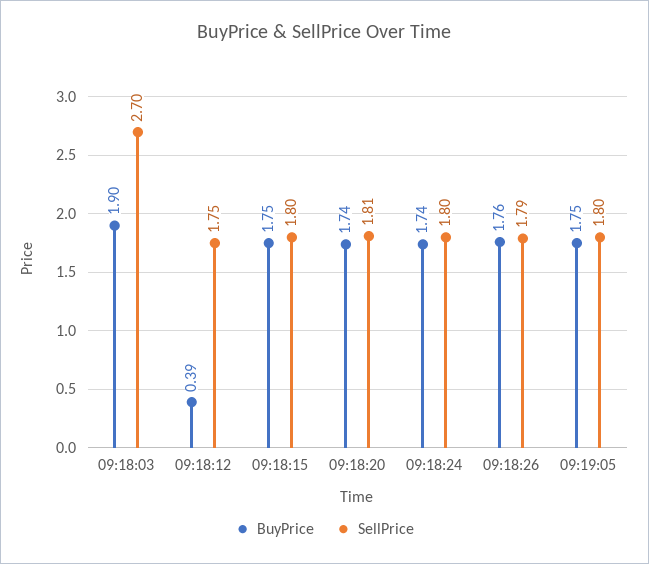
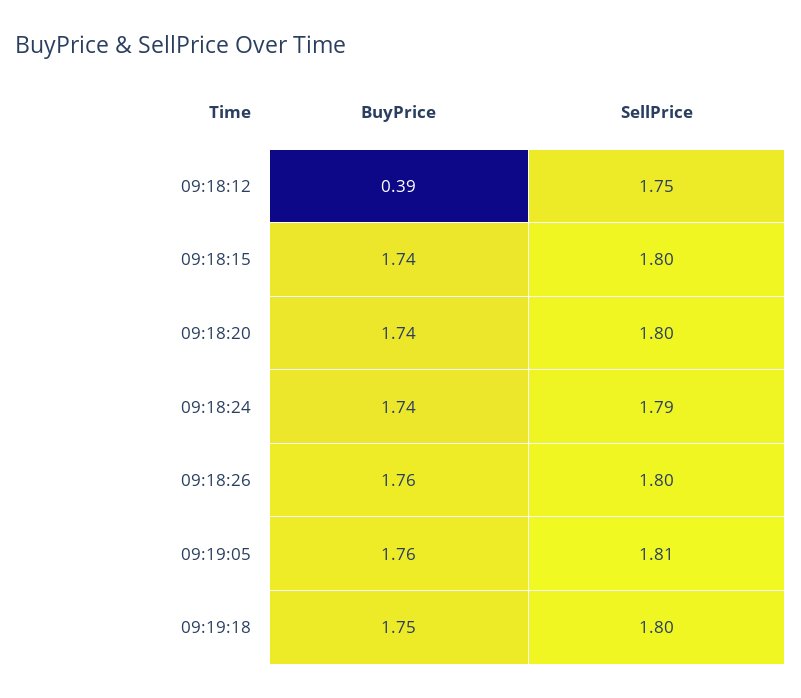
BuyPrice, 09:18:03: 1.9 -> none
SellPrice, 09:18:03: 2.7 -> none
BuyPrice, 09:18:15: 1.75 -> 1.74
SellPrice, 09:18:20: 1.81 -> 1.8
SellPrice, 09:18:24: 1.8 -> 1.79
SellPrice, 09:18:26: 1.79 -> 1.8
BuyPrice, 09:19:05: 1.75 -> 1.76
SellPrice, 09:19:05: 1.8 -> 1.81
BuyPrice, 09:19:18: none -> 1.75
SellPrice, 09:19:18: none -> 1.8

